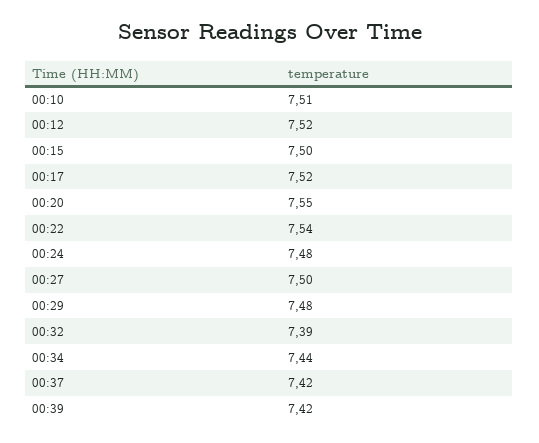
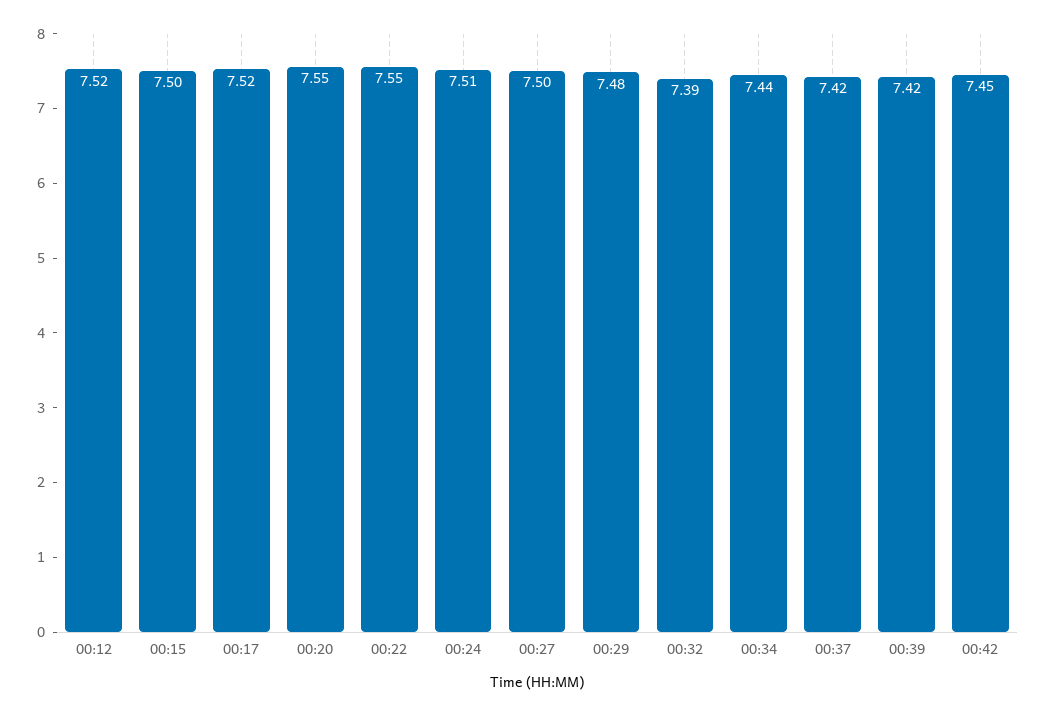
00:10: 7.51 -> none
00:22: 7.54 -> 7.55
00:24: 7.48 -> 7.51
00:42: none -> 7.45

